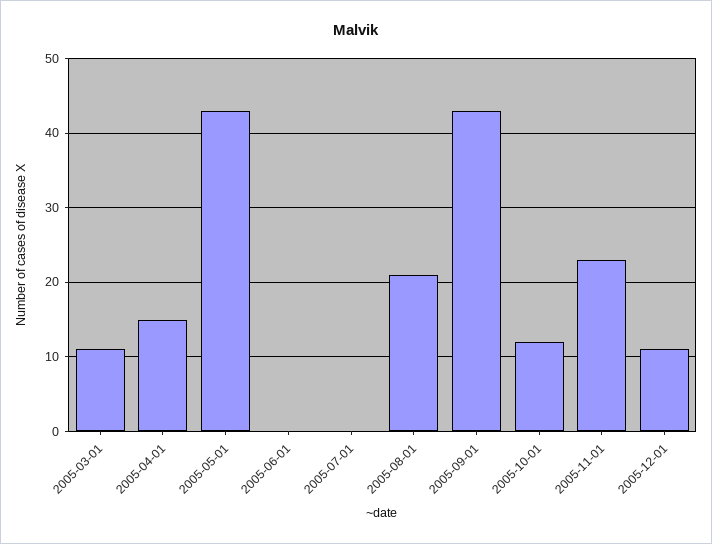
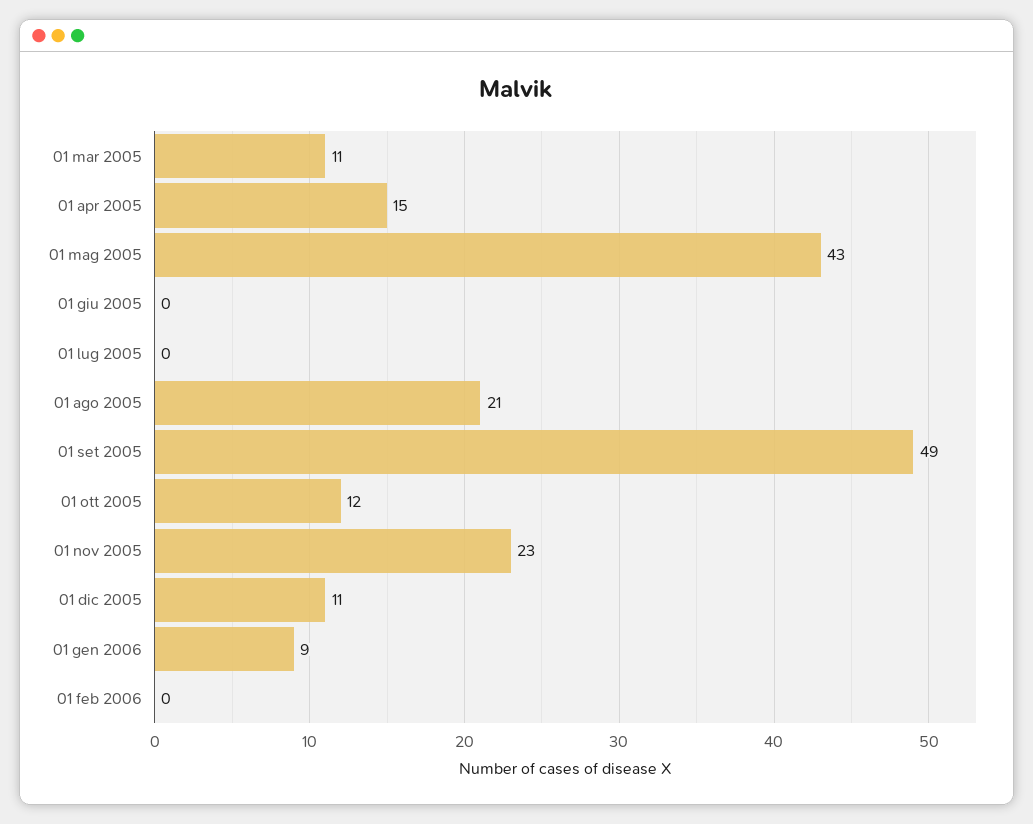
2005-09-01: 43 -> 49
01 gen 2006: none -> 9
01 feb 2006: none -> 0

